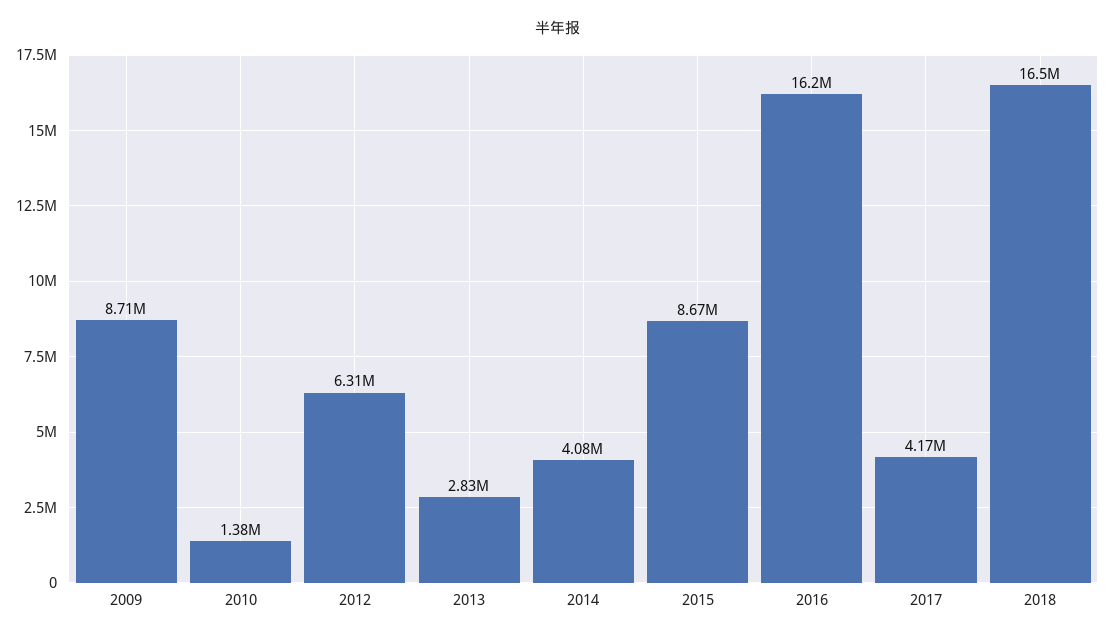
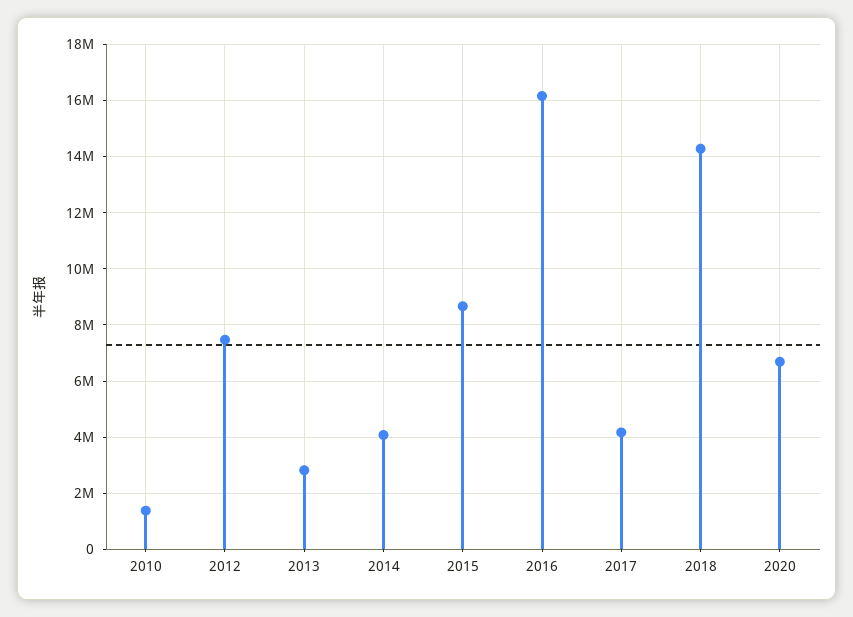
2009: 8710000 -> none
2012: 6310000 -> 7500000
2018: 16500000 -> 14250000
2020: none -> 6750000

